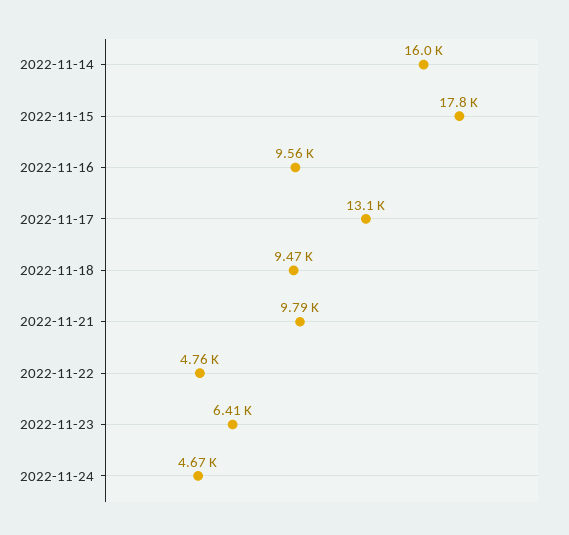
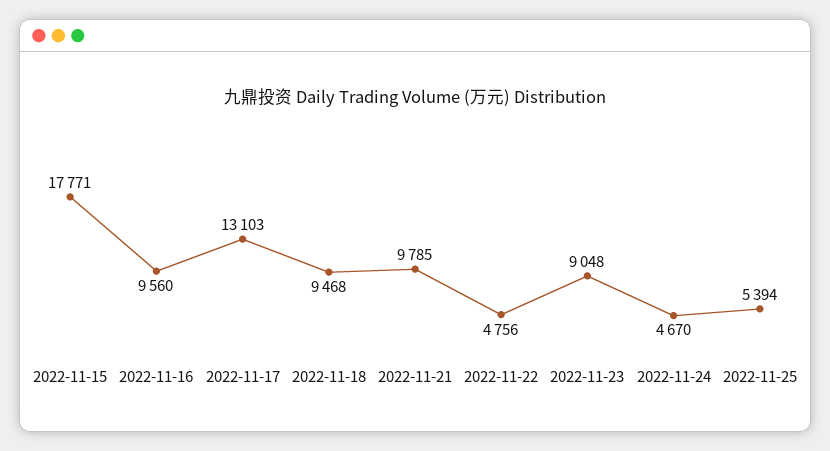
2022-11-14: 16000 -> none
2022-11-23: 6410 -> 9048
2022-11-25: none -> 5394

